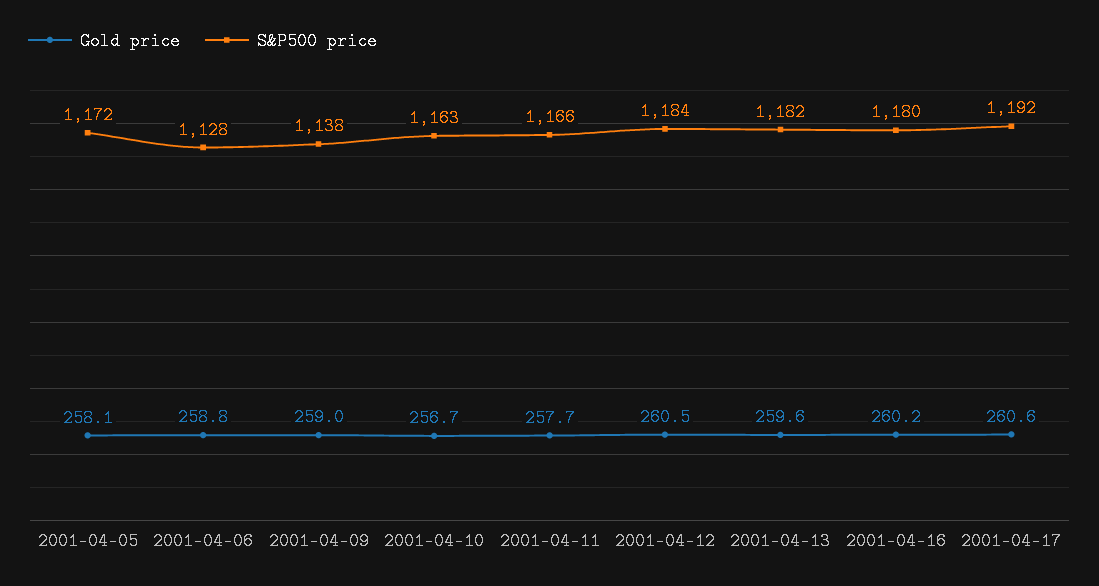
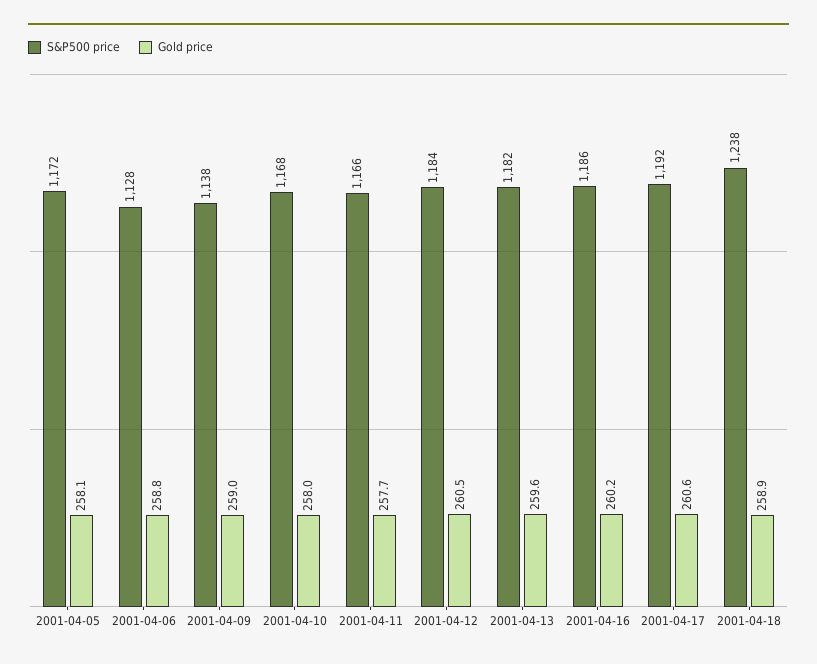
Gold price, 2001-04-10: 256.7 -> 258
S&P500 price, 2001-04-10: 1163 -> 1168
S&P500 price, 2001-04-16: 1180 -> 1186
S&P500 price, 2001-04-18: none -> 1238
Gold price, 2001-04-18: none -> 258.9

